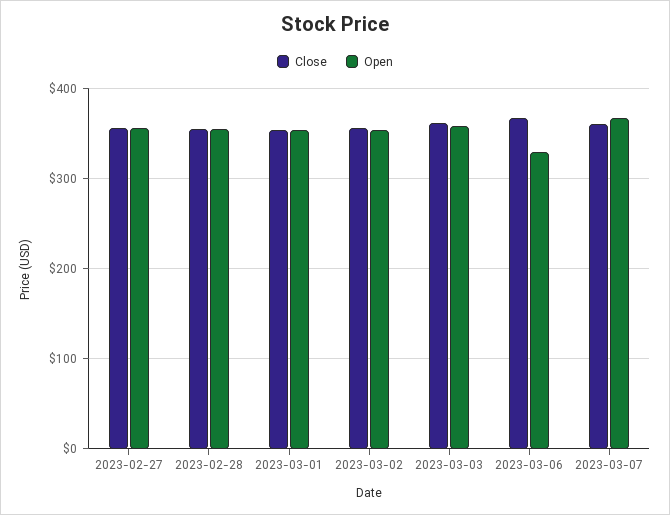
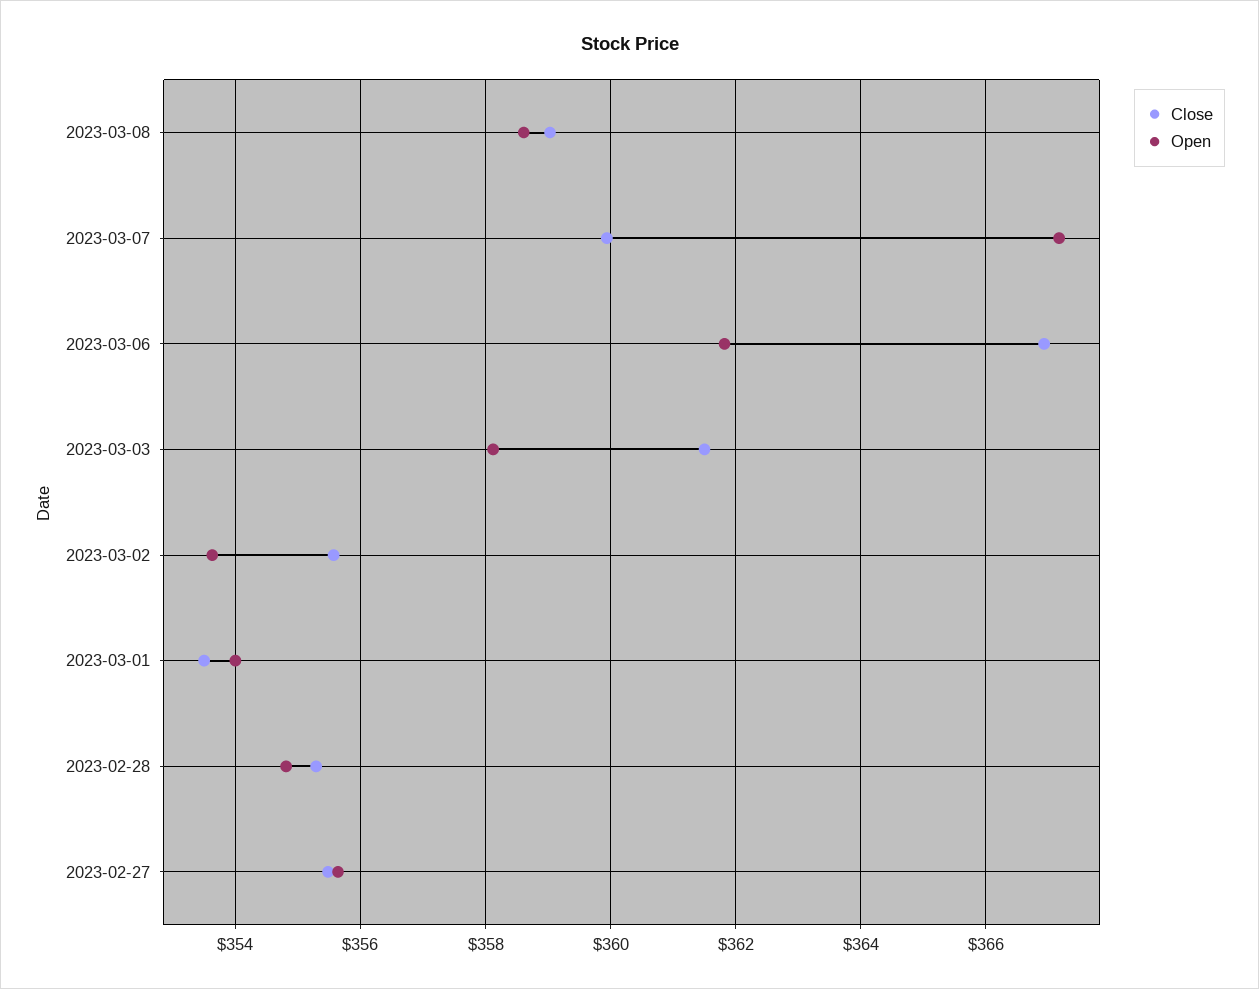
Open, 2023-03-06: 330 -> 361.8
Close, 2023-03-08: none -> 359
Open, 2023-03-08: none -> 358.6

